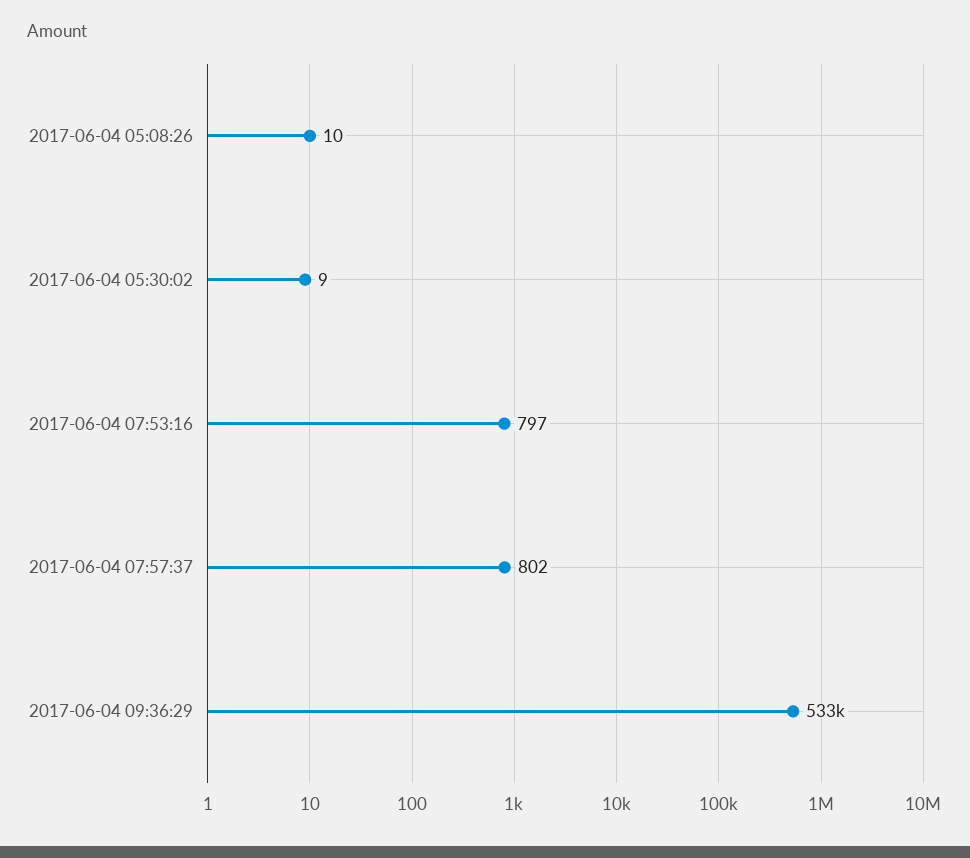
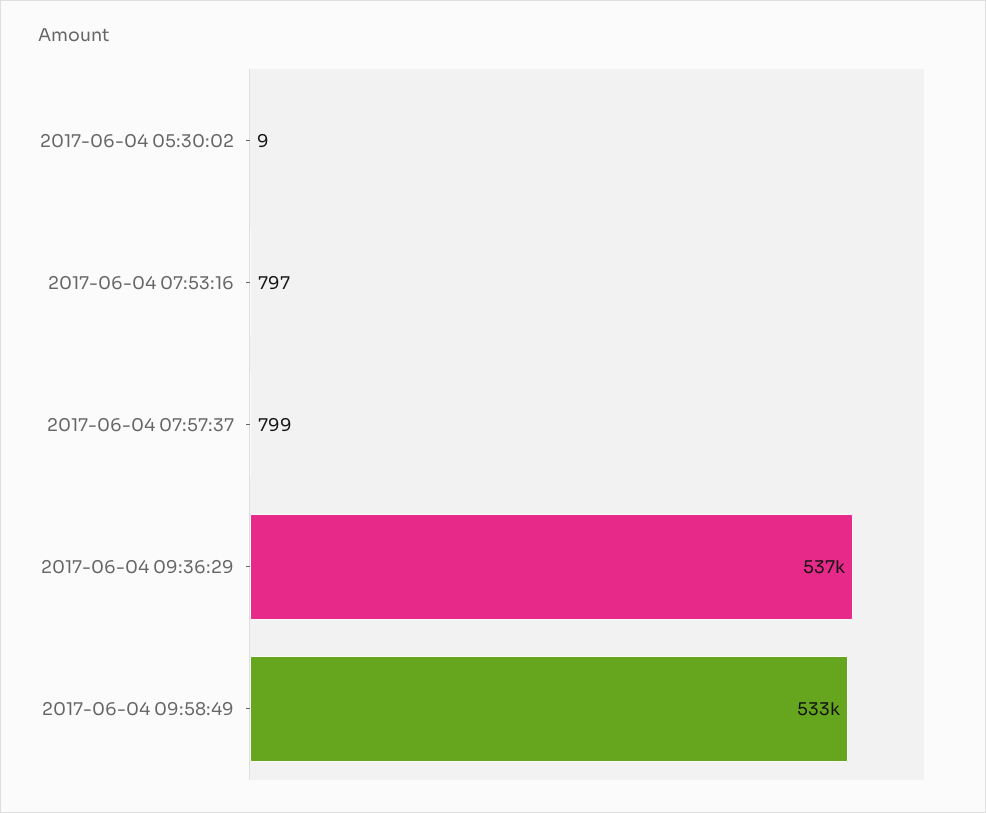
2017-06-04 05:08:26: 10 -> none
2017-06-04 07:57:37: 802 -> 799
2017-06-04 09:36:29: 533000 -> 537000
2017-06-04 09:58:49: none -> 533000

